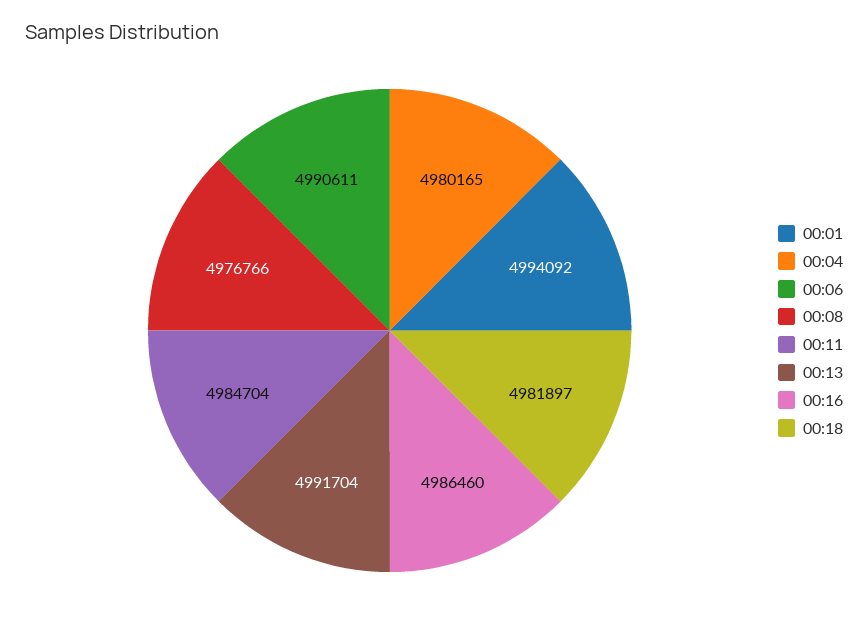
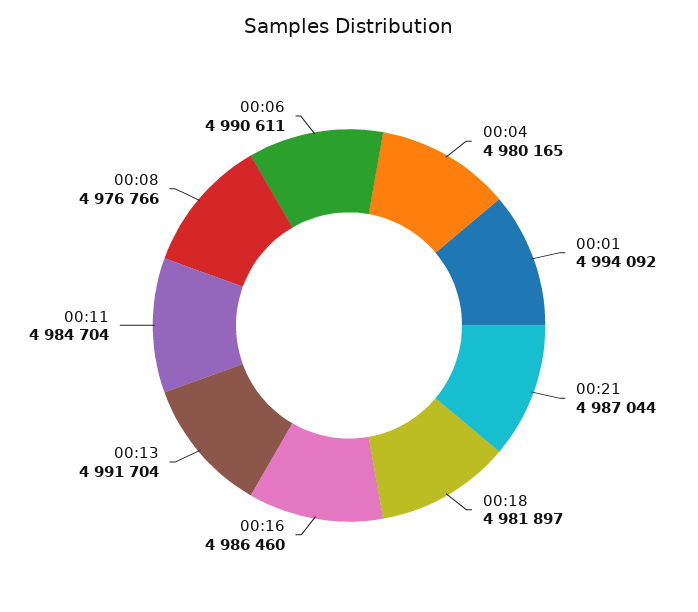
00:21: none -> 4987044

